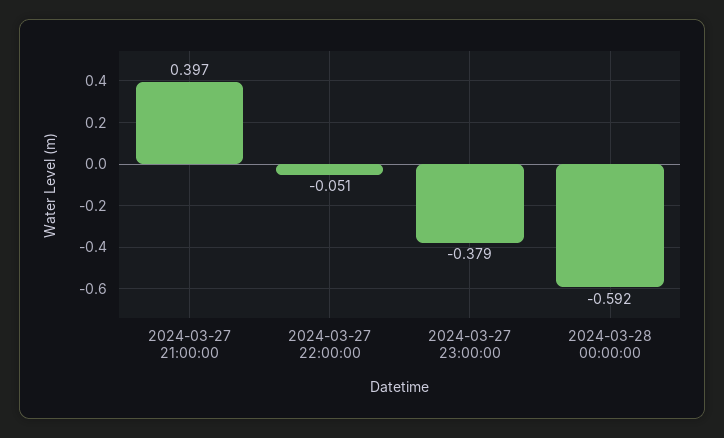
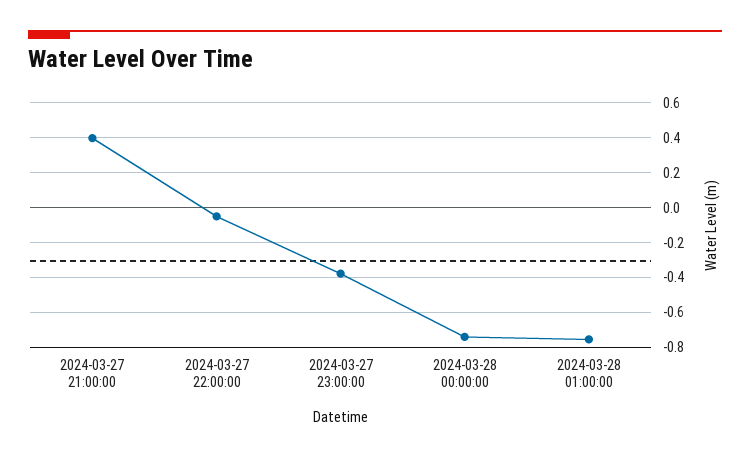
2024-03-28 00:00:00: -0.592 -> -0.75
2024-03-28 01:00:00: none -> -0.75

